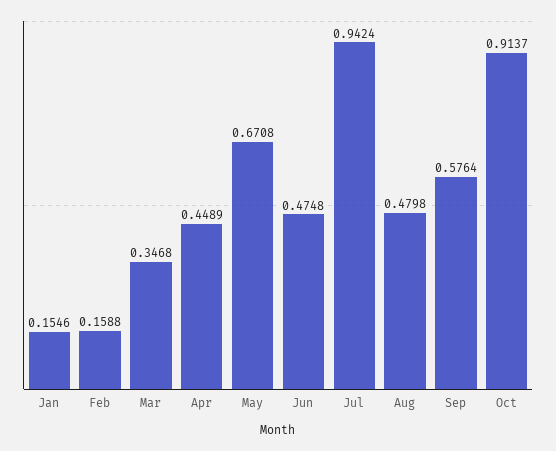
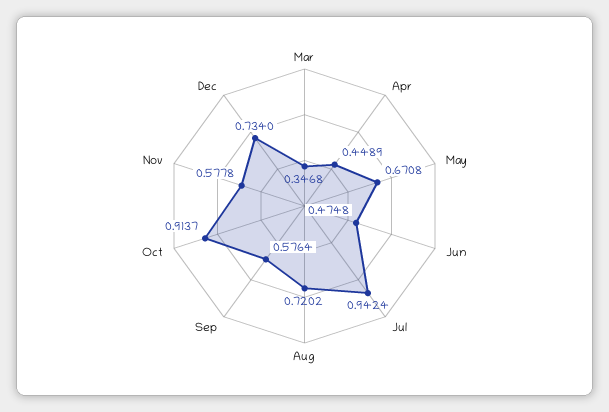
Jan: 0.1546 -> none
Feb: 0.1588 -> none
Aug: 0.4798 -> 0.7202
Nov: none -> 0.5778
Dec: none -> 0.734

